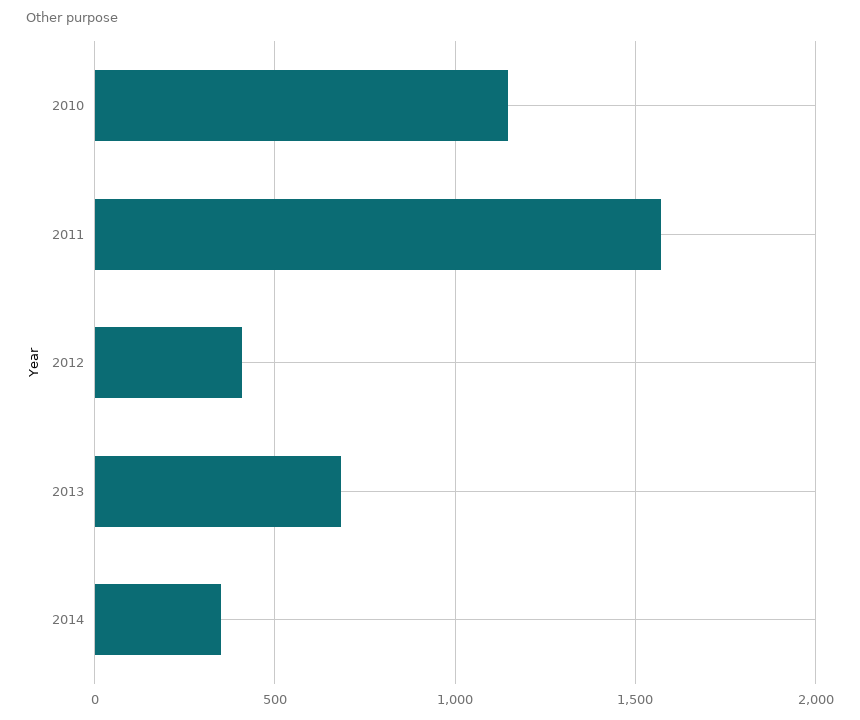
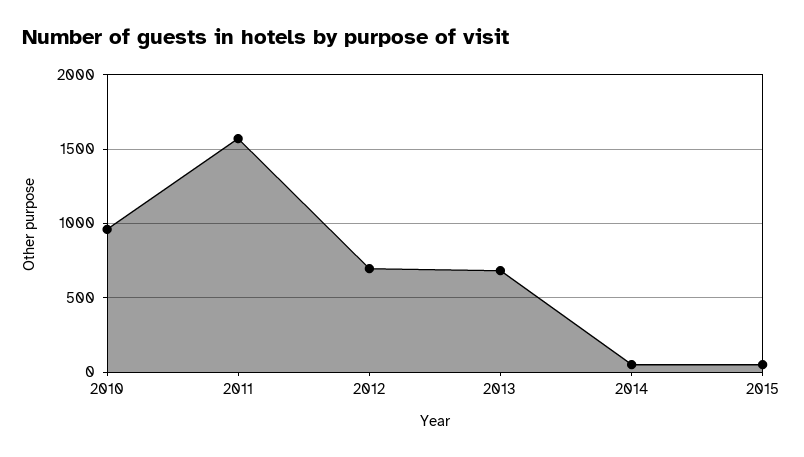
2010: 1150 -> 950
2012: 400 -> 700
2014: 350 -> 50
2015: none -> 50

